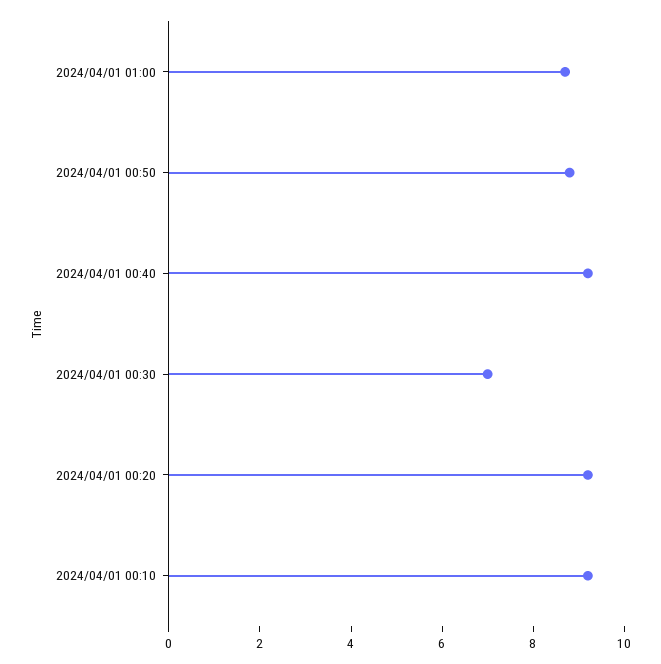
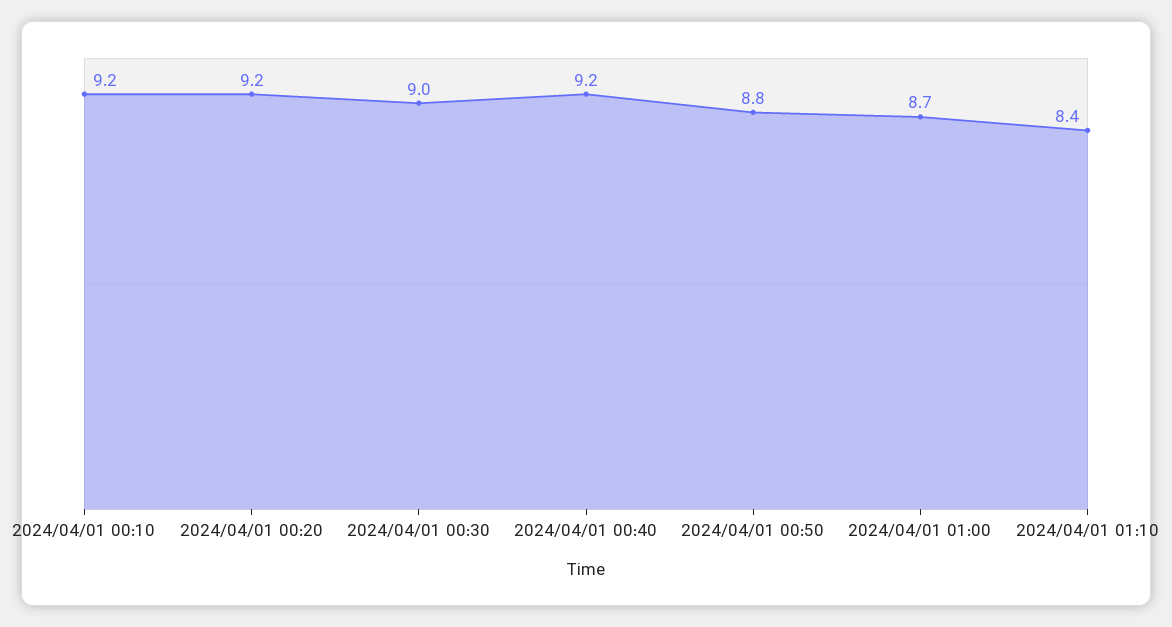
2024/04/01 00:30: 7 -> 9
2024/04/01 01:10: none -> 8.4

